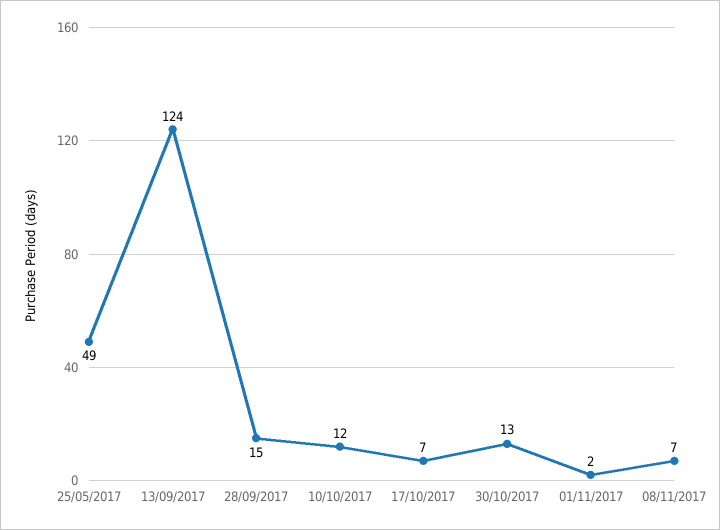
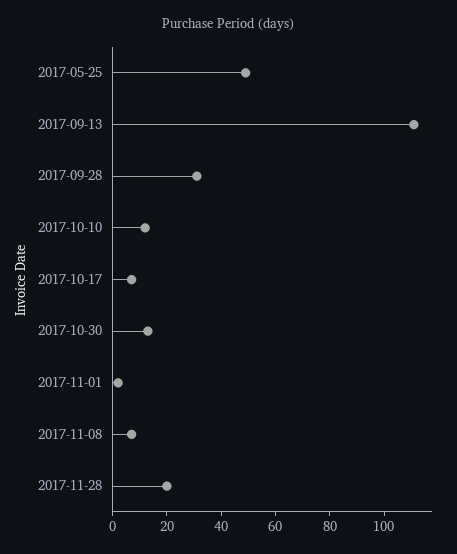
13/09/2017: 124 -> 110
28/09/2017: 15 -> 30
2017-11-28: none -> 20

